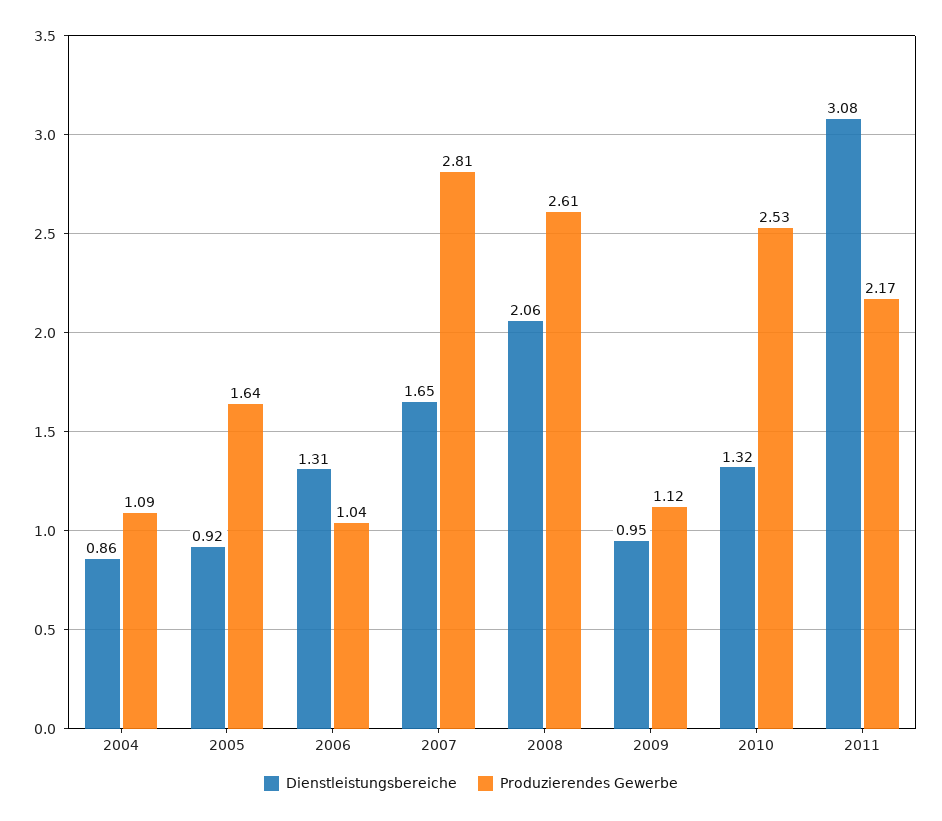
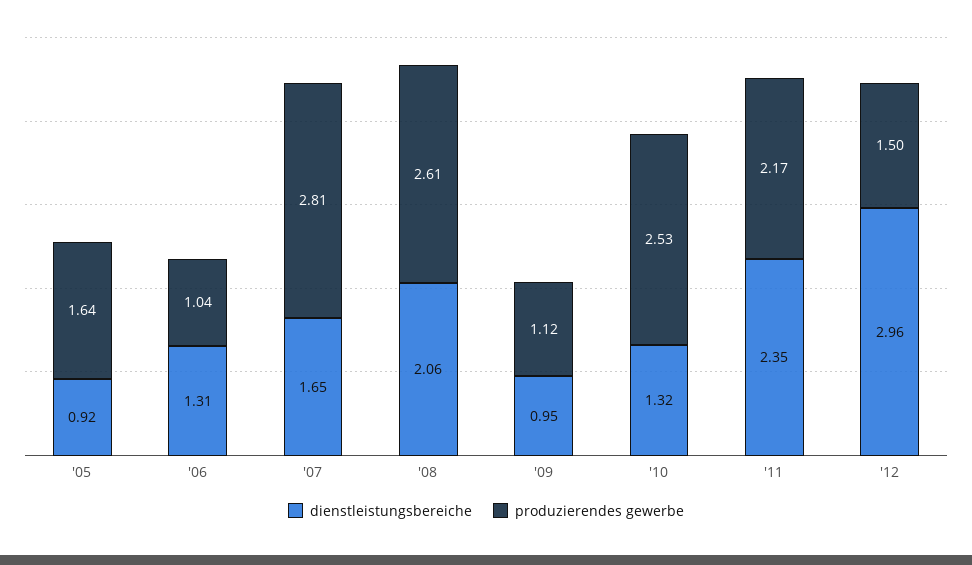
Dienstleistungsbereiche, 2004: 0.86 -> none
Produzierendes Gewerbe, 2004: 1.09 -> none
Dienstleistungsbereiche, 2011: 3.08 -> 2.35
Dienstleistungsbereiche, '12: none -> 2.96
Produzierendes Gewerbe, '12: none -> 1.5

